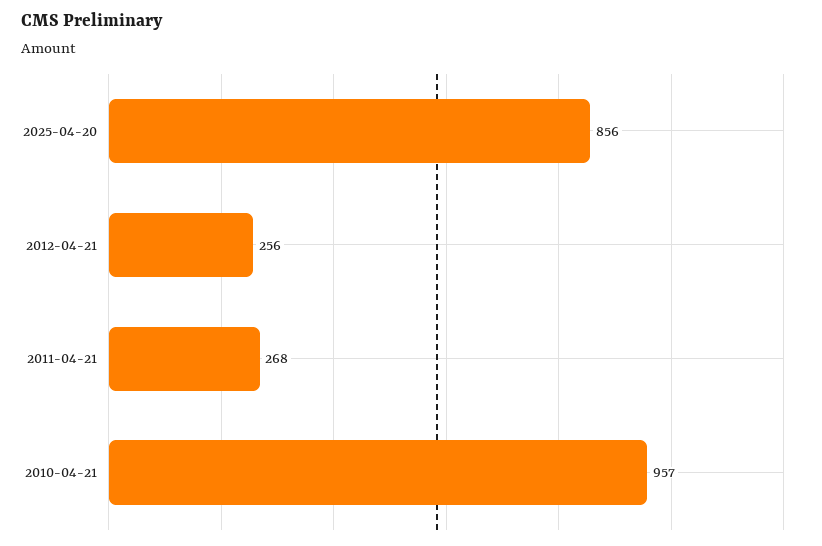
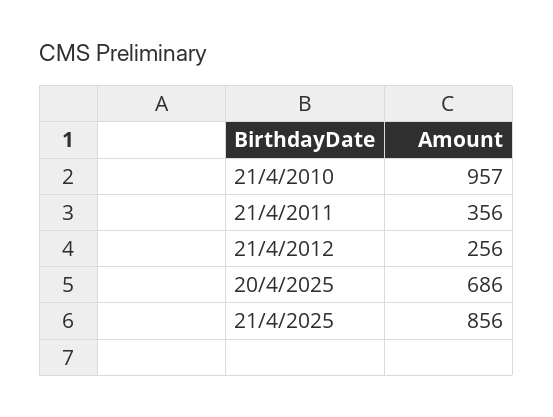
2025-04-20: 856 -> 686
2011-04-21: 268 -> 356
21/4/2025: none -> 856

